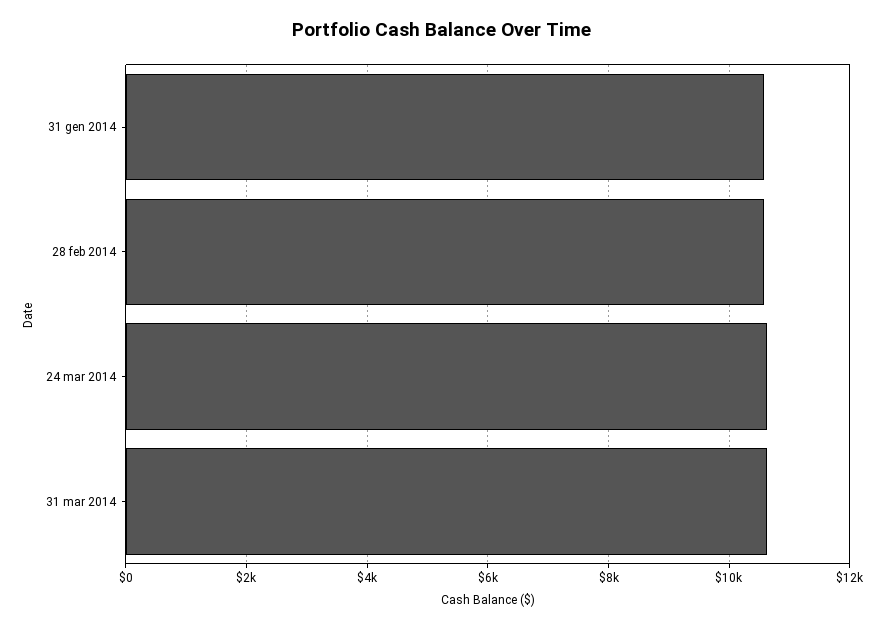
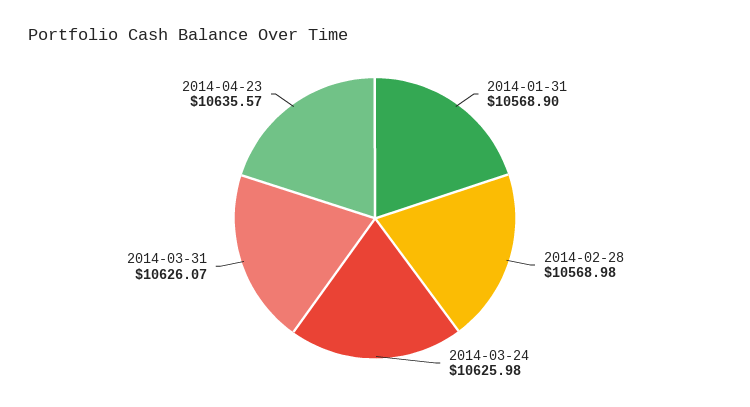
2014-04-23: none -> 10635.57

